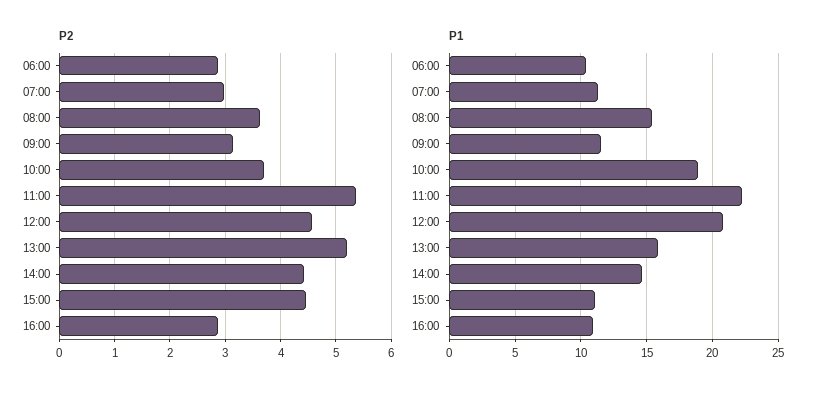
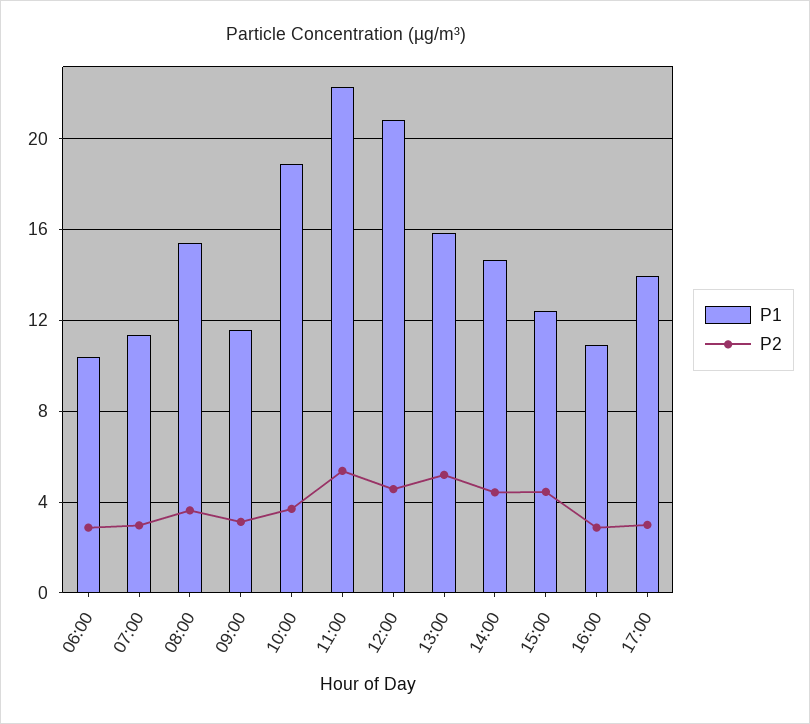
P1, 15:00: 11 -> 12.5
P1, 17:00: none -> 14
P2, 17:00: none -> 3

